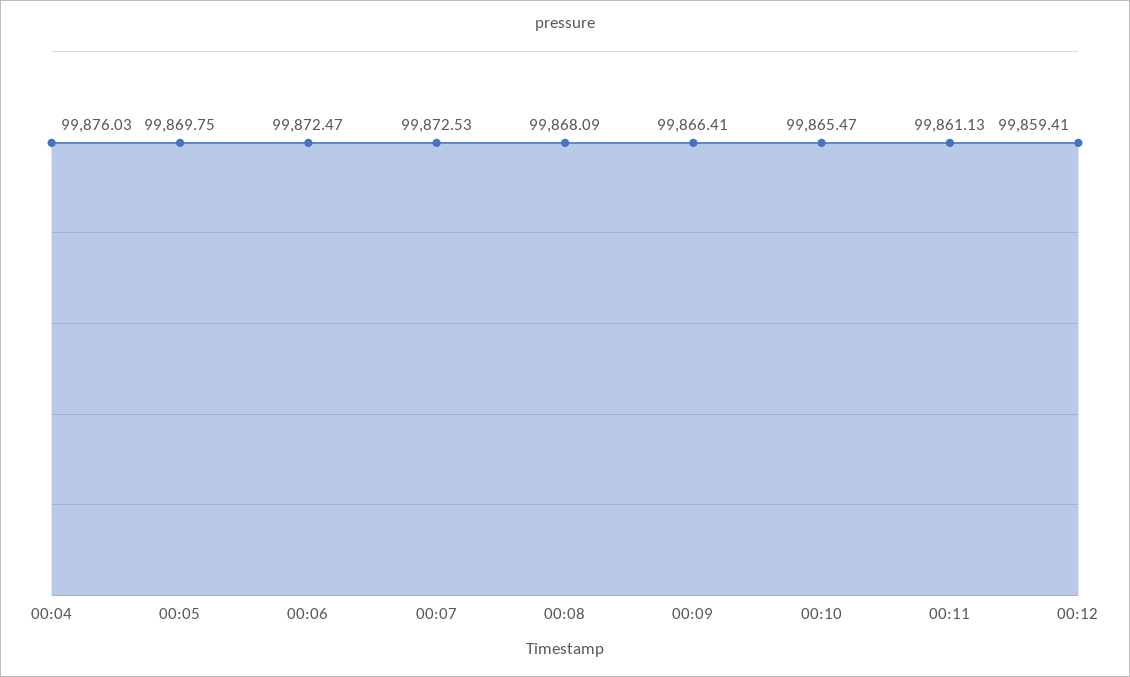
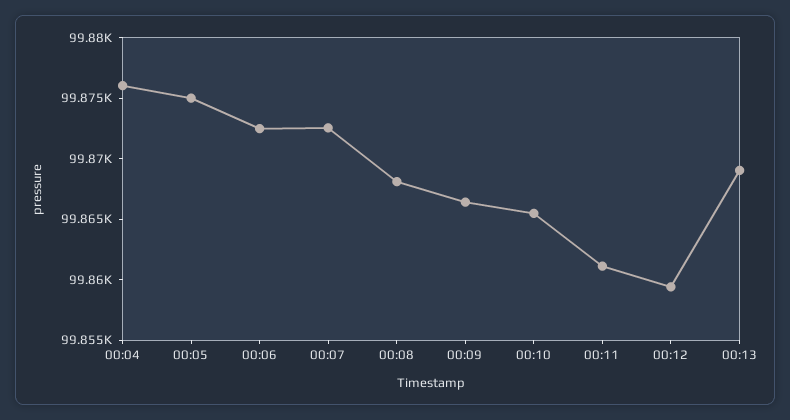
00:05: 99869.75 -> 99875
00:13: none -> 99869

